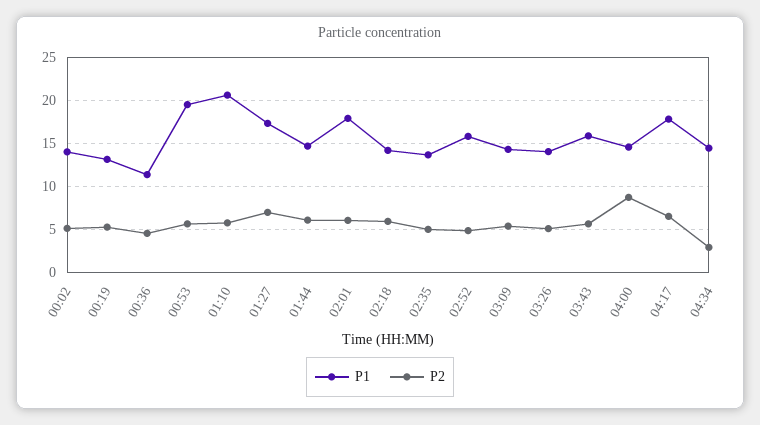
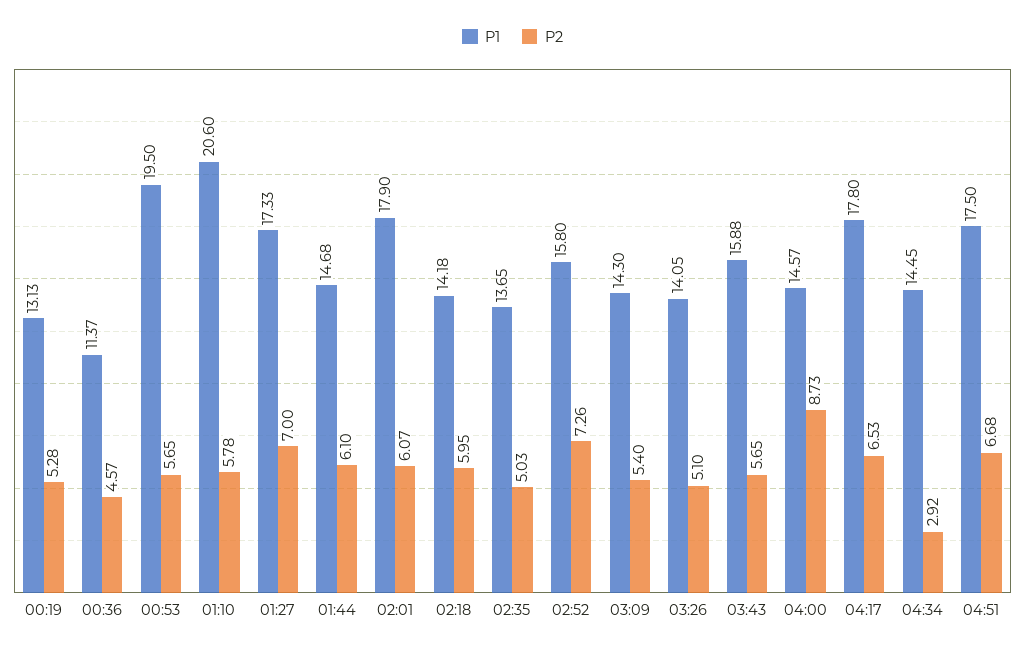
P1, 00:02: 14 -> none
P2, 00:02: 5 -> none
P2, 02:52: 5 -> 7.26
P1, 04:51: none -> 17.5
P2, 04:51: none -> 6.68

